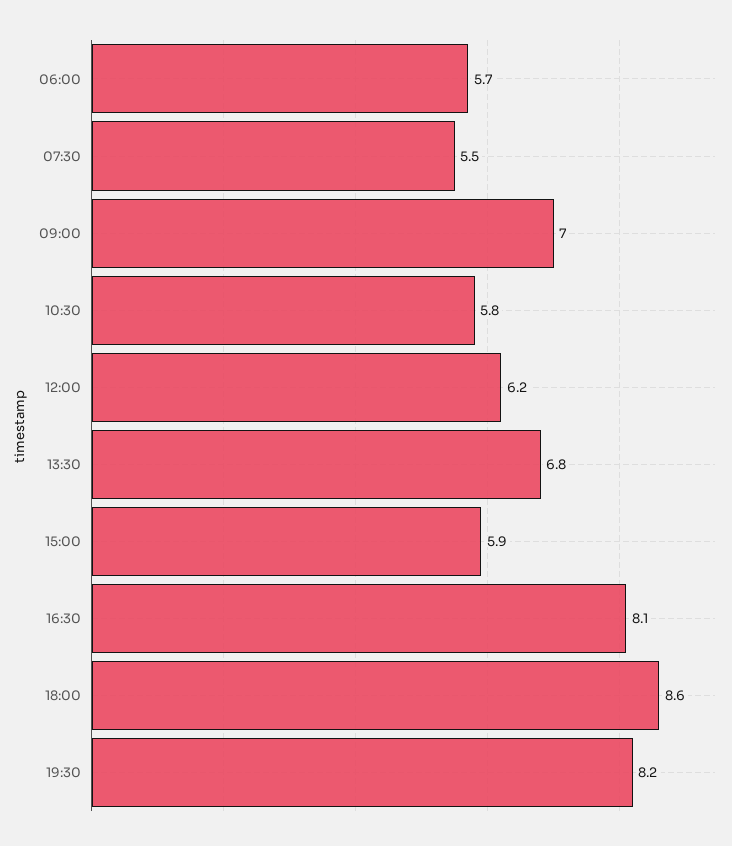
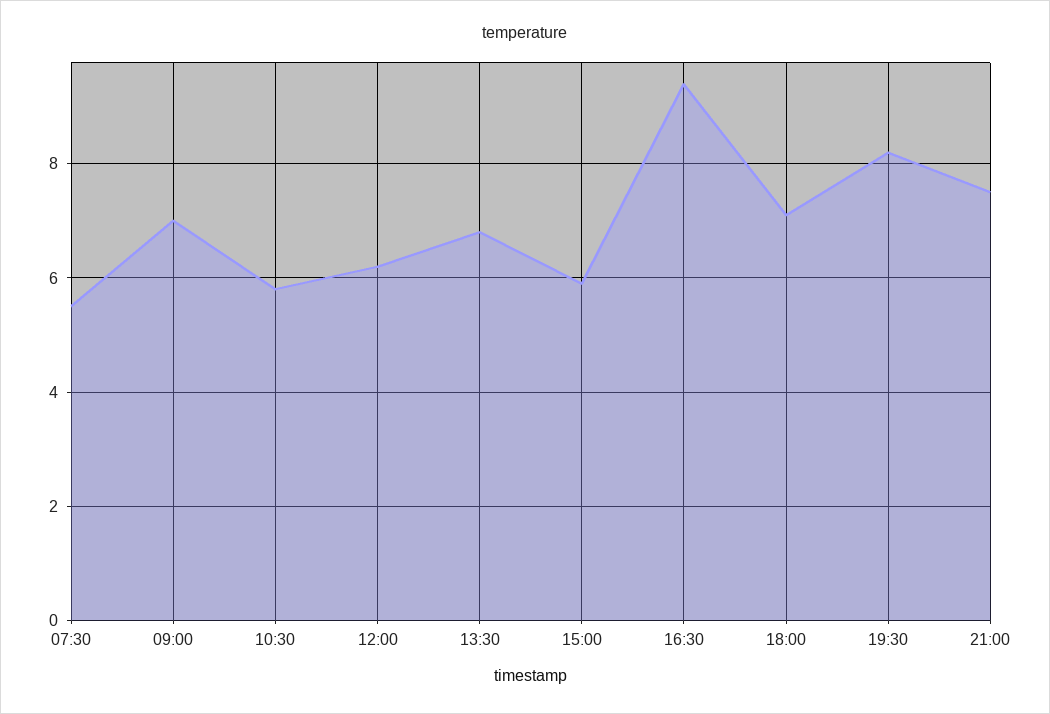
06:00: 5.7 -> none
16:30: 8.1 -> 9.5
18:00: 8.6 -> 7
21:00: none -> 7.5

